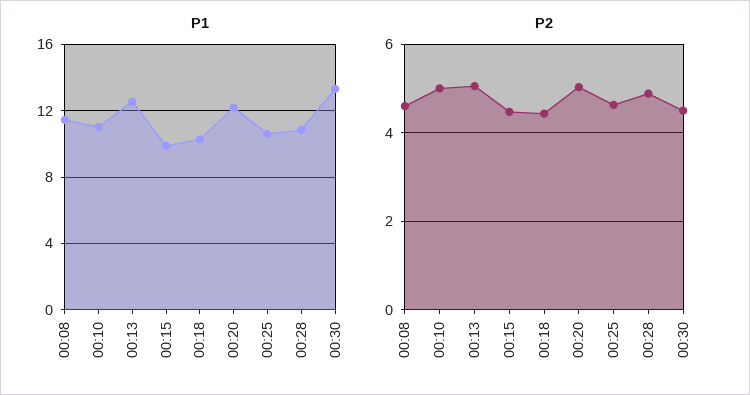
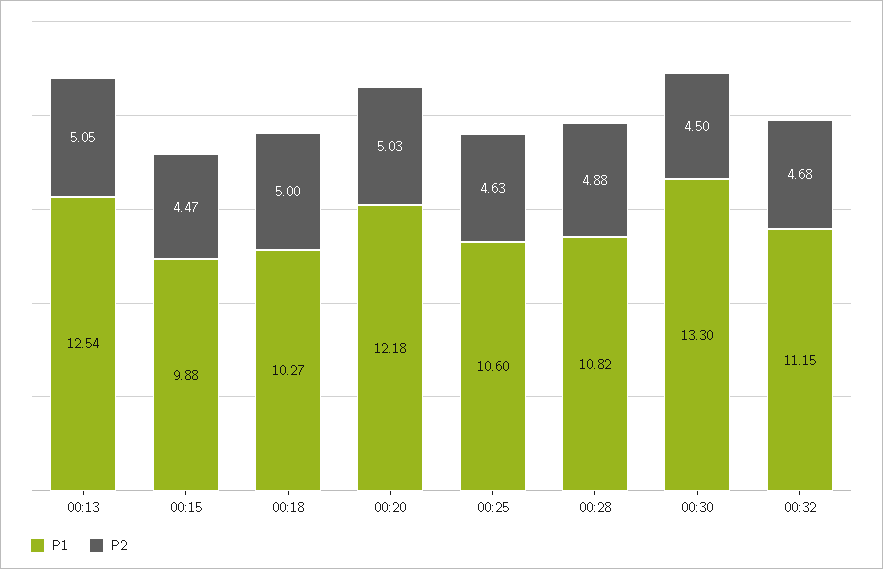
P1, 00:08: 11.5 -> none
P1, 00:10: 11 -> none
P2, 00:08: 4.6 -> none
P2, 00:10: 5 -> none
P2, 00:18: 4.4 -> 5
P1, 00:32: none -> 11.15
P2, 00:32: none -> 4.68

